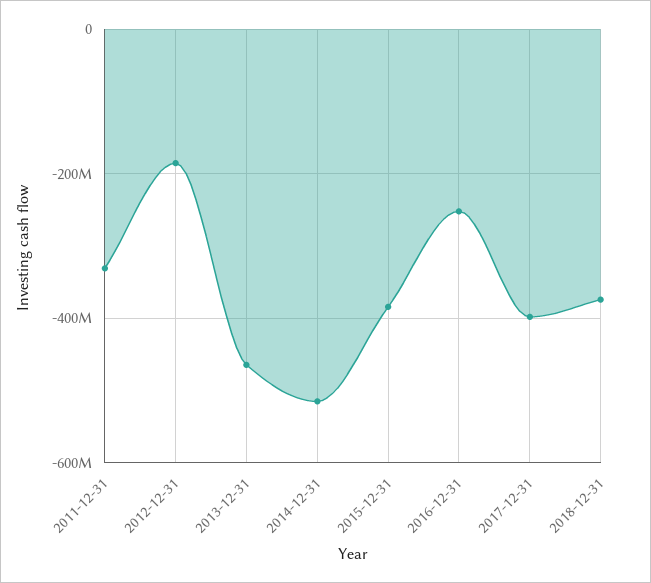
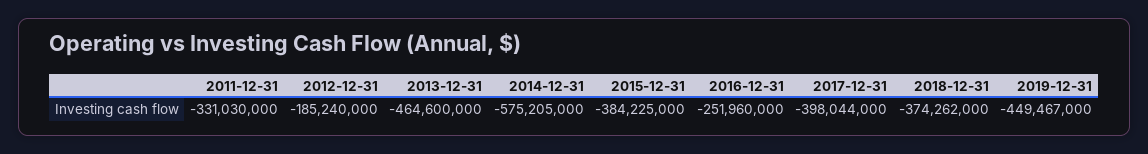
2014-12-31: -520000000 -> -575205000
2019-12-31: none -> -449467000

